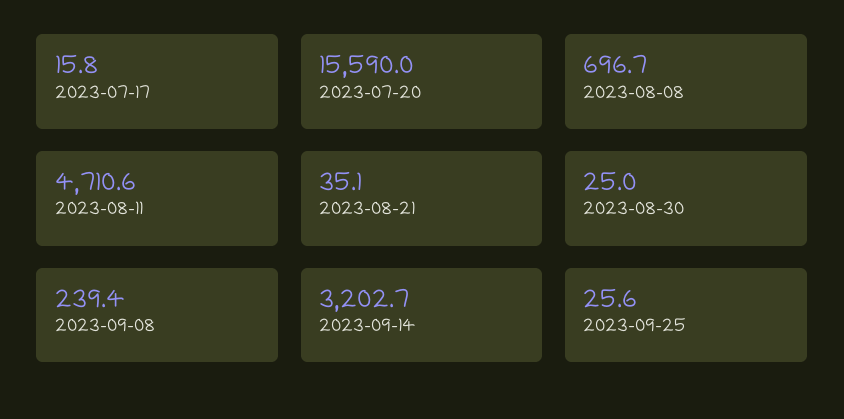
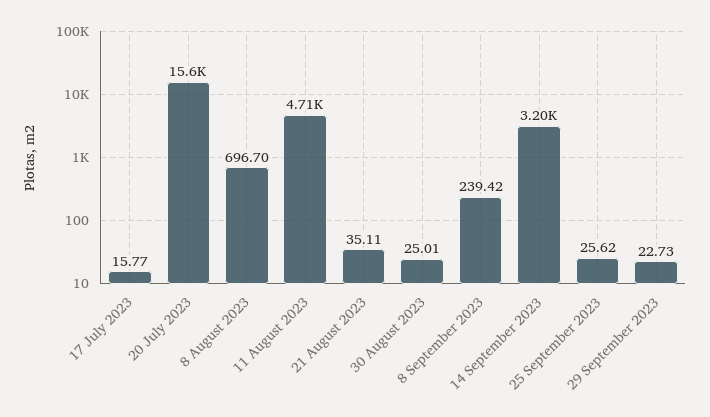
29 September 2023: none -> 22.73

